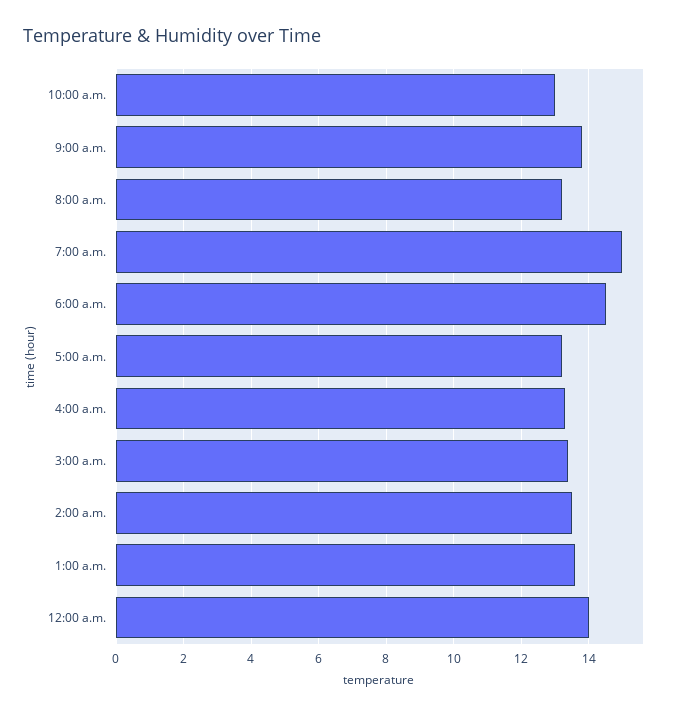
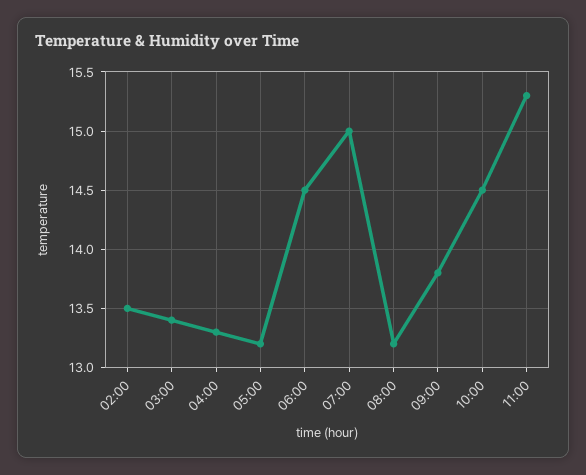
10:00 a.m.: 13 -> 14.5
1:00 a.m.: 13.5 -> none
12:00 a.m.: 14 -> none
11:00: none -> 15.3

